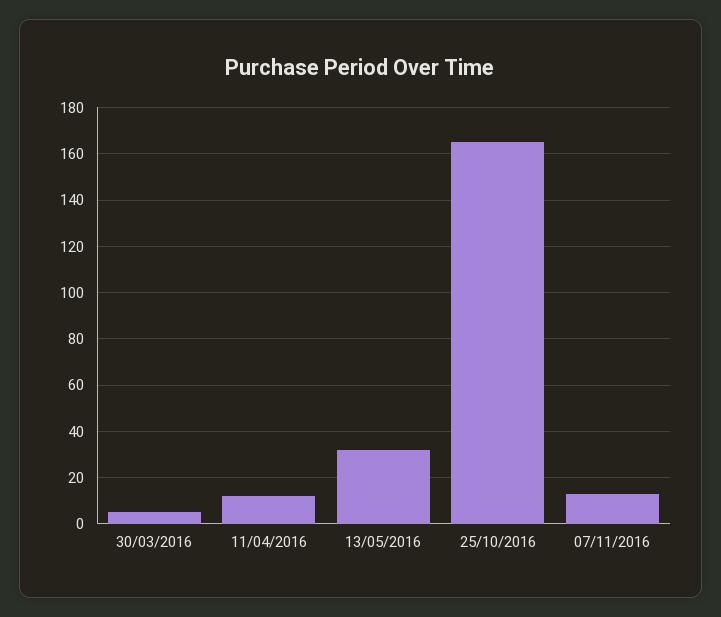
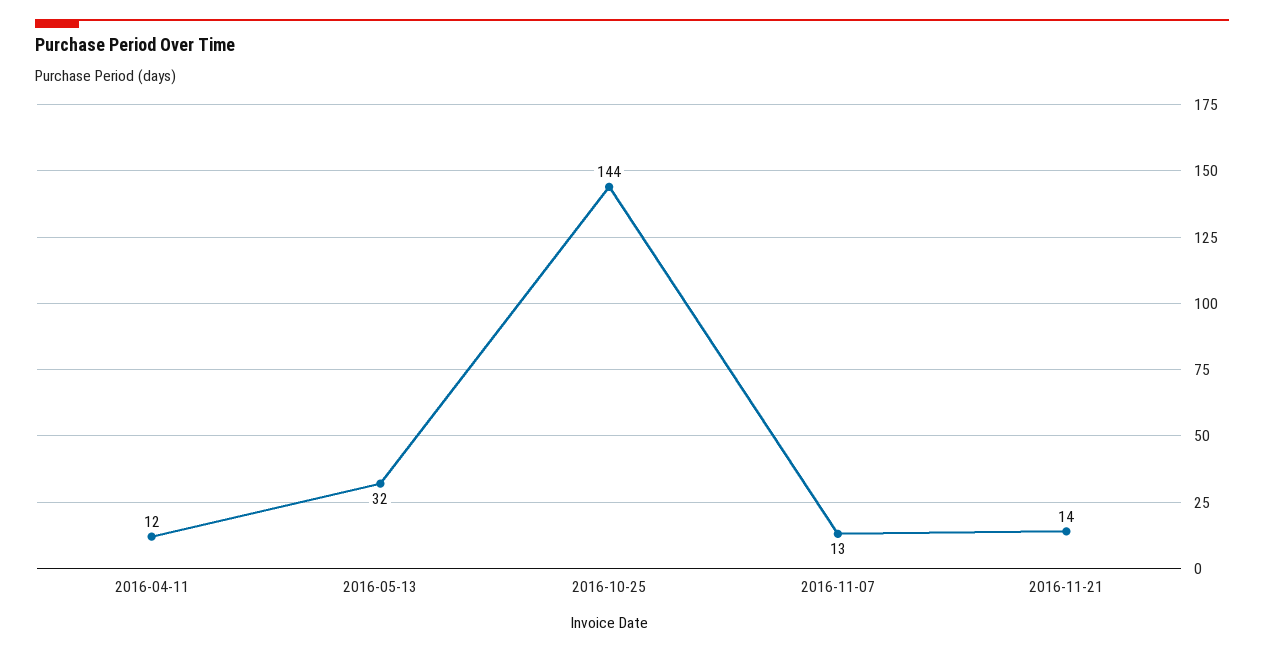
30/03/2016: 5 -> none
25/10/2016: 165 -> 144
2016-11-21: none -> 14

